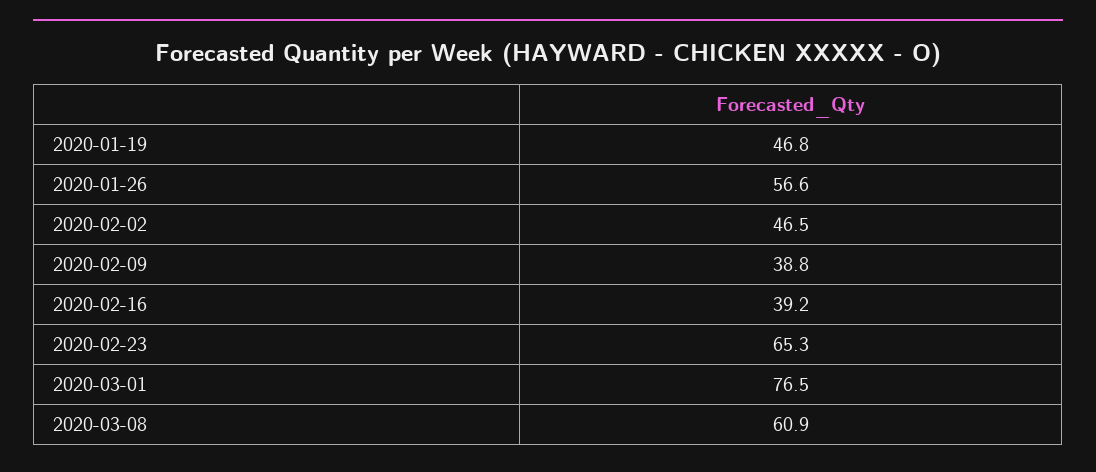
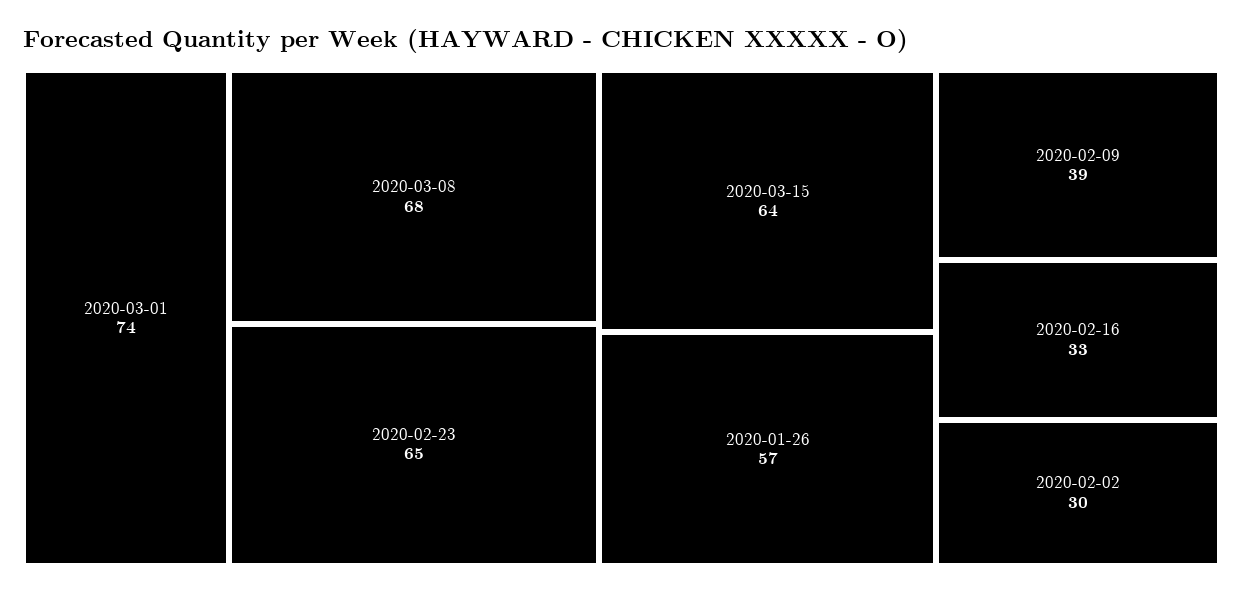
2020-01-19: 46.8 -> none
2020-02-02: 46.5 -> 30
2020-02-16: 39.2 -> 33
2020-03-01: 76.5 -> 74
2020-03-08: 60.9 -> 68
2020-03-15: none -> 64

